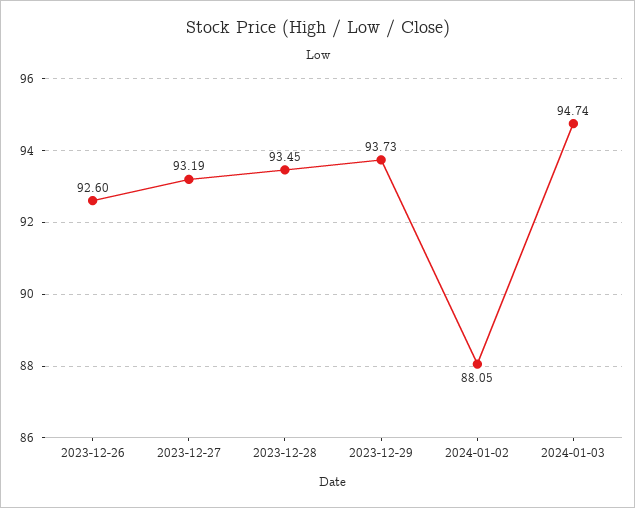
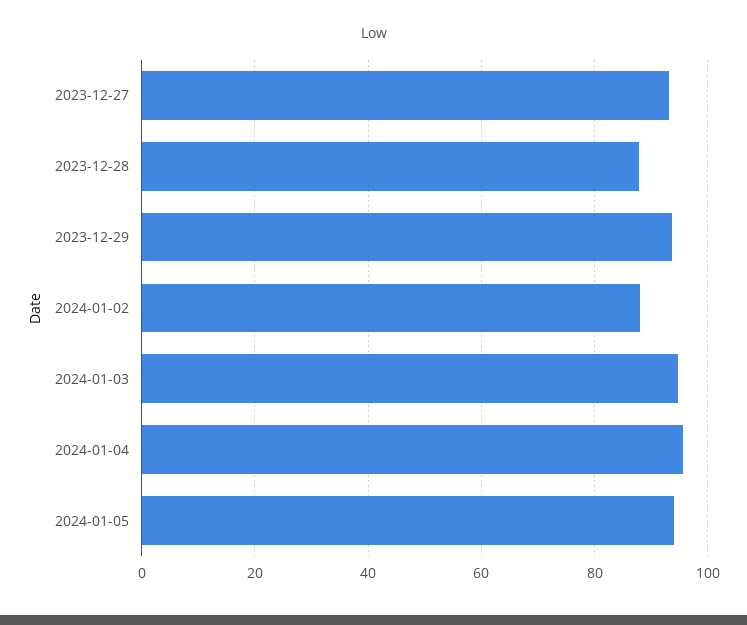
2023-12-26: 92.6 -> none
2023-12-28: 93.45 -> 88
2024-01-04: none -> 96
2024-01-05: none -> 94

